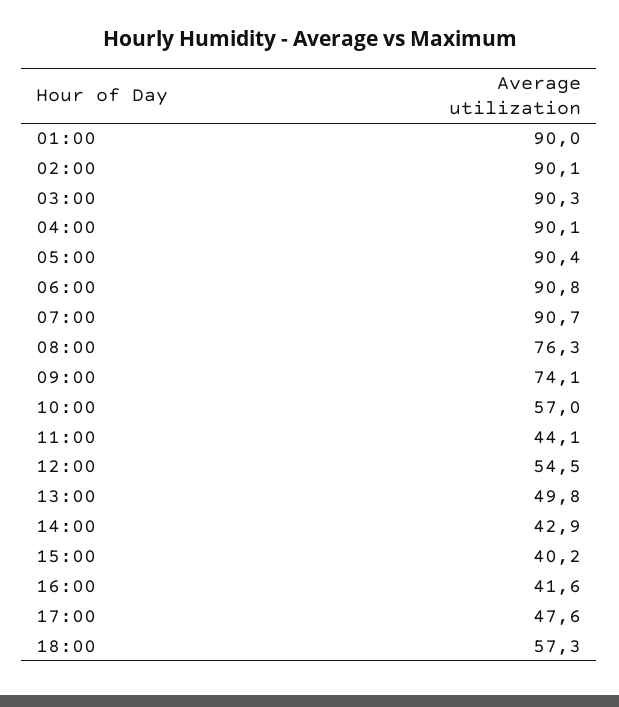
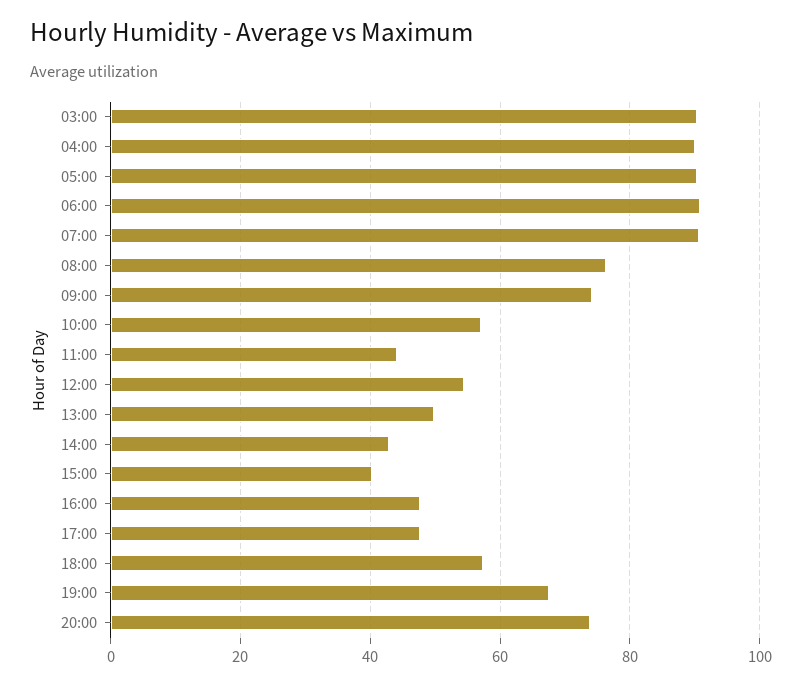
01:00: 90 -> none
02:00: 90.1 -> none
16:00: 41.6 -> 48
19:00: none -> 68
20:00: none -> 74

